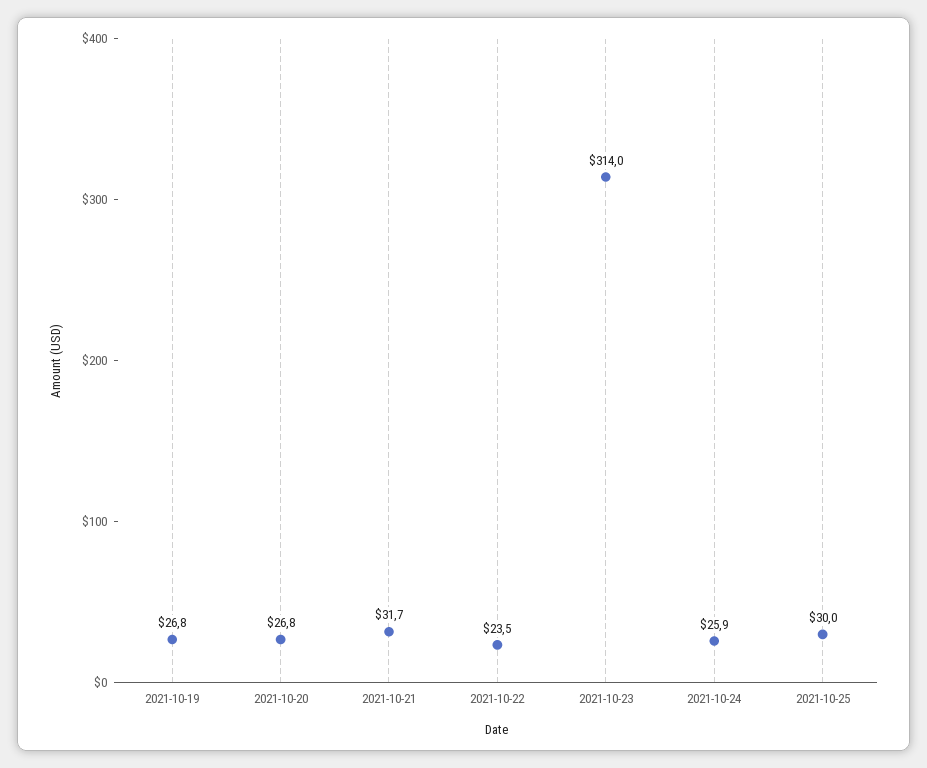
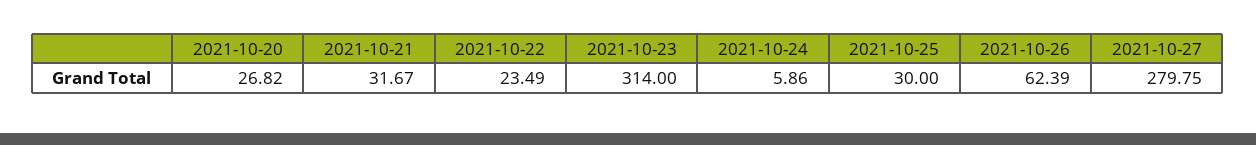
2021-10-19: 26.8 -> none
2021-10-24: 25.9 -> 5.86
2021-10-26: none -> 62.39
2021-10-27: none -> 279.75

